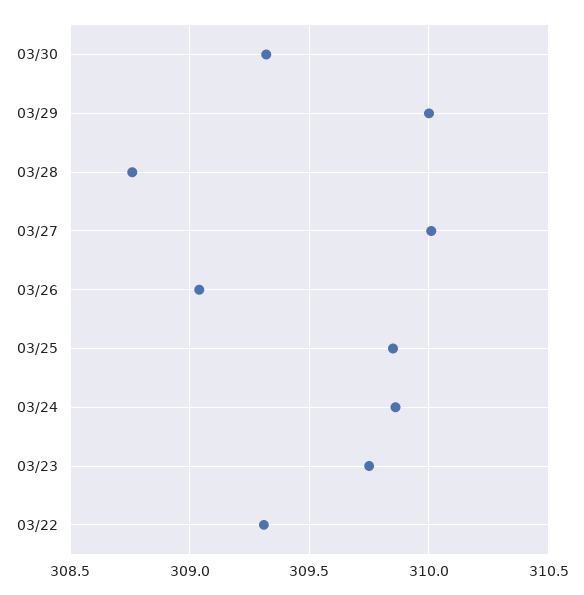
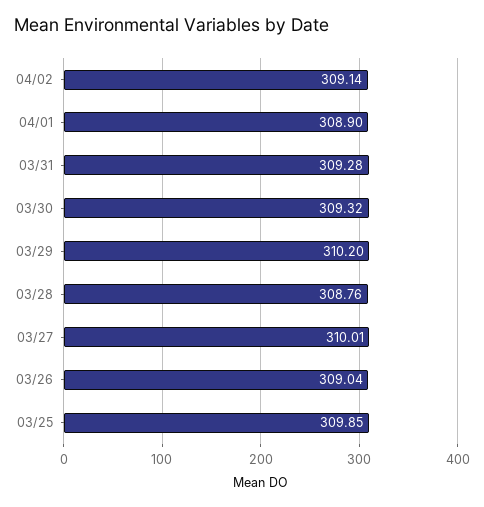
03/29: 310 -> 310.2
03/24: 309.85 -> none
03/23: 309.75 -> none
03/22: 309.3 -> none
04/02: none -> 309.14
04/01: none -> 308.9
03/31: none -> 309.28

